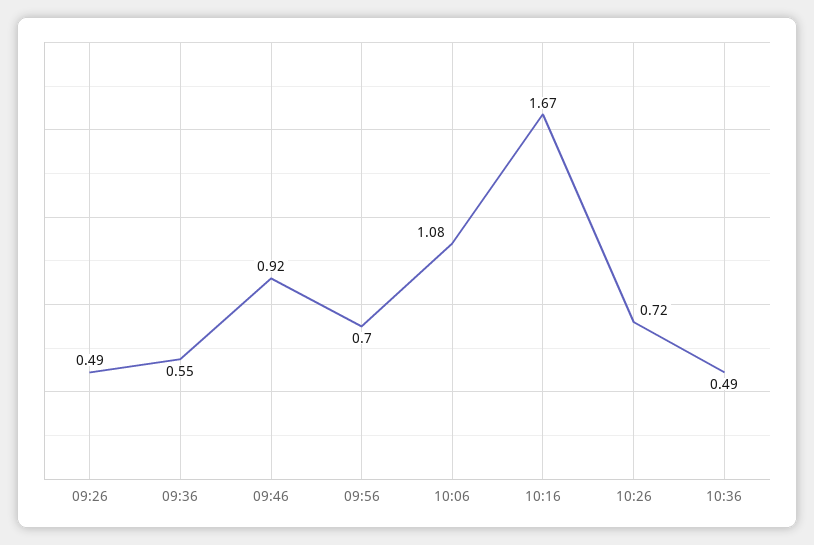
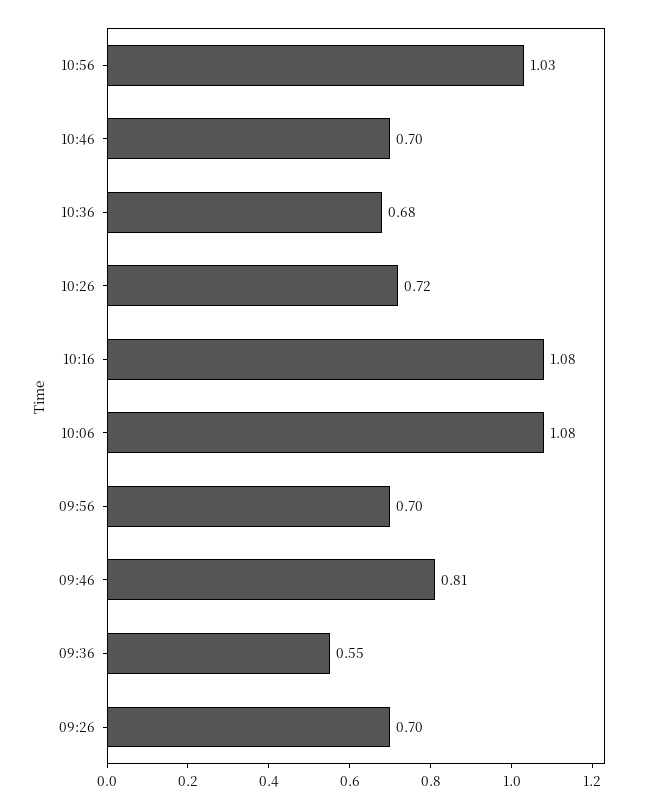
09:26: 0.49 -> 0.7
09:46: 0.92 -> 0.81
10:16: 1.67 -> 1.08
10:36: 0.49 -> 0.68
10:56: none -> 1.03
10:46: none -> 0.7

